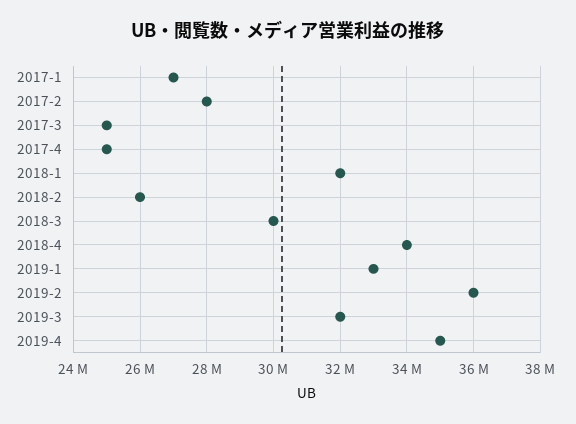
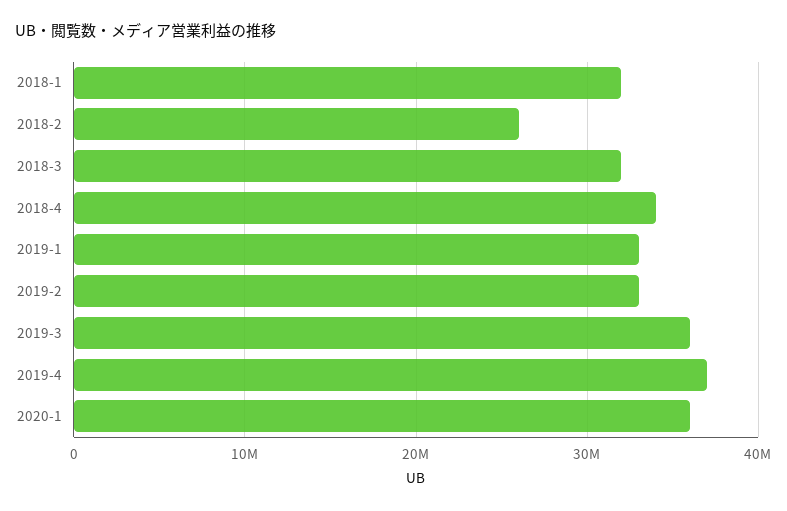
2017-1: 27000000 -> none
2017-2: 28000000 -> none
2017-3: 25000000 -> none
2017-4: 25000000 -> none
2018-3: 30000000 -> 32000000
2019-2: 36000000 -> 33000000
2019-3: 32000000 -> 36000000
2019-4: 35000000 -> 37000000
2020-1: none -> 36000000

